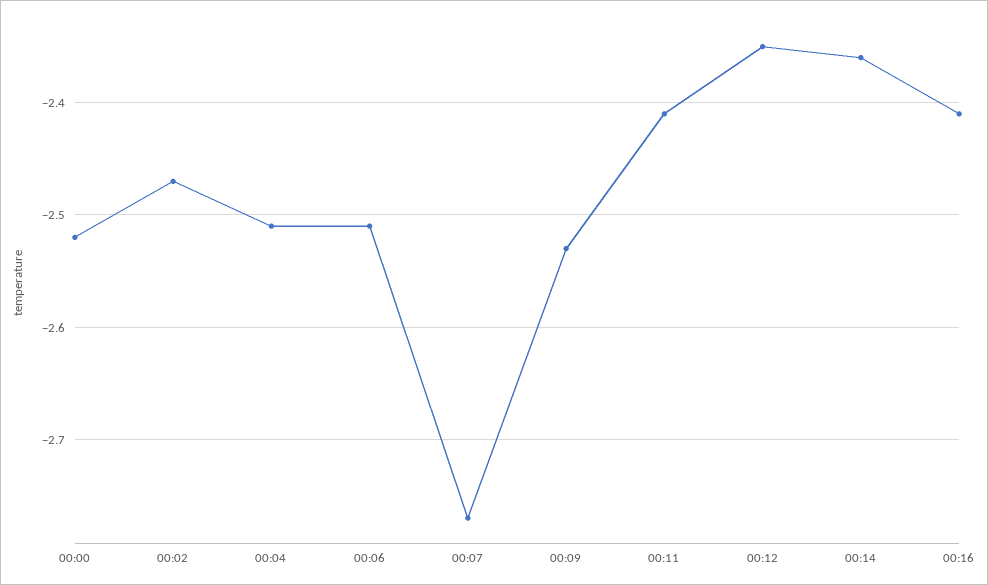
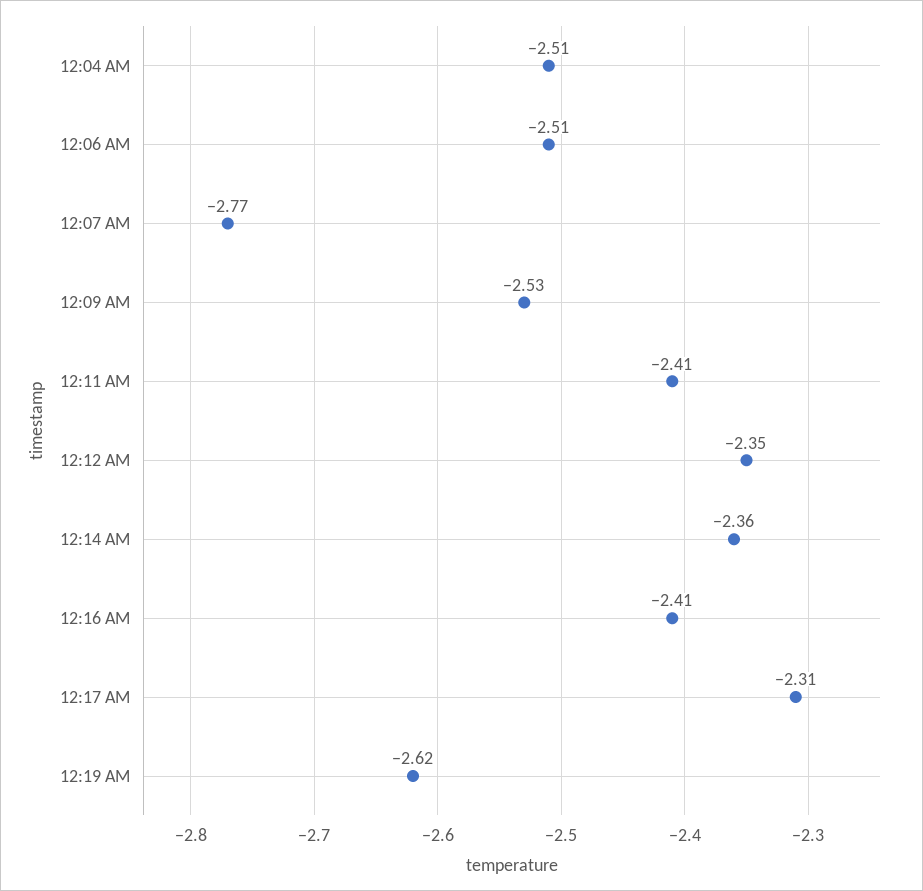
00:00: -2.52 -> none
00:02: -2.47 -> none
12:17 AM: none -> -2.31
12:19 AM: none -> -2.62

